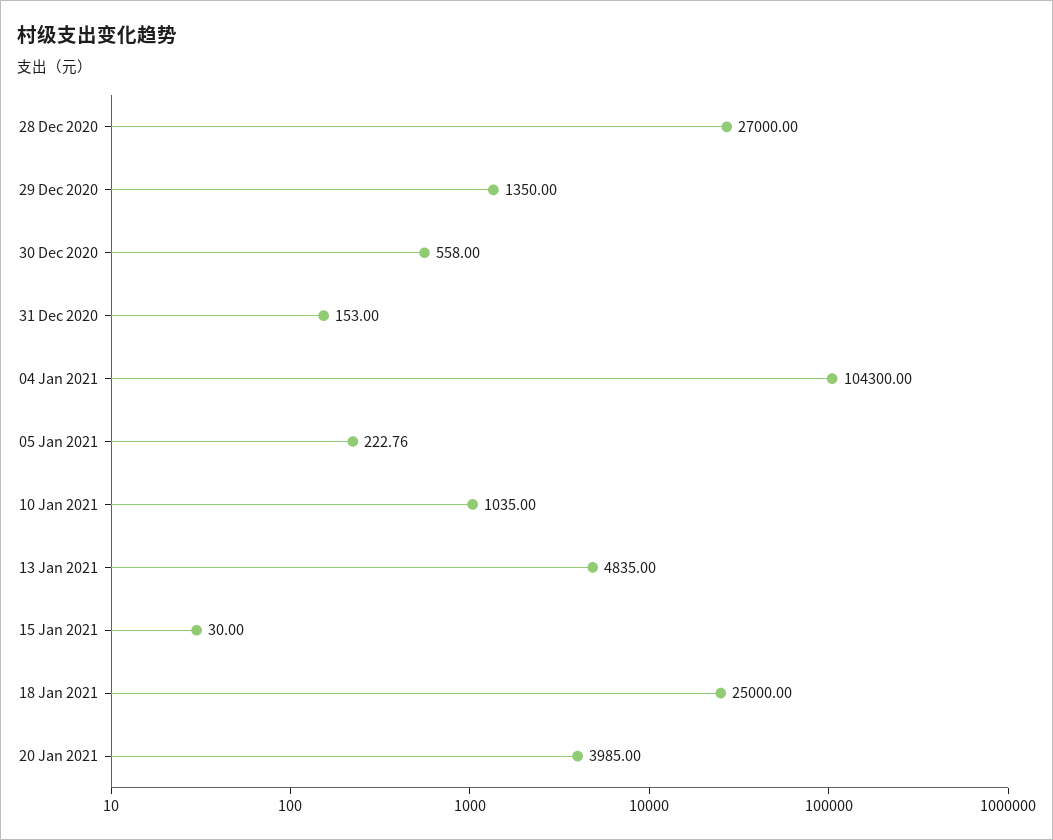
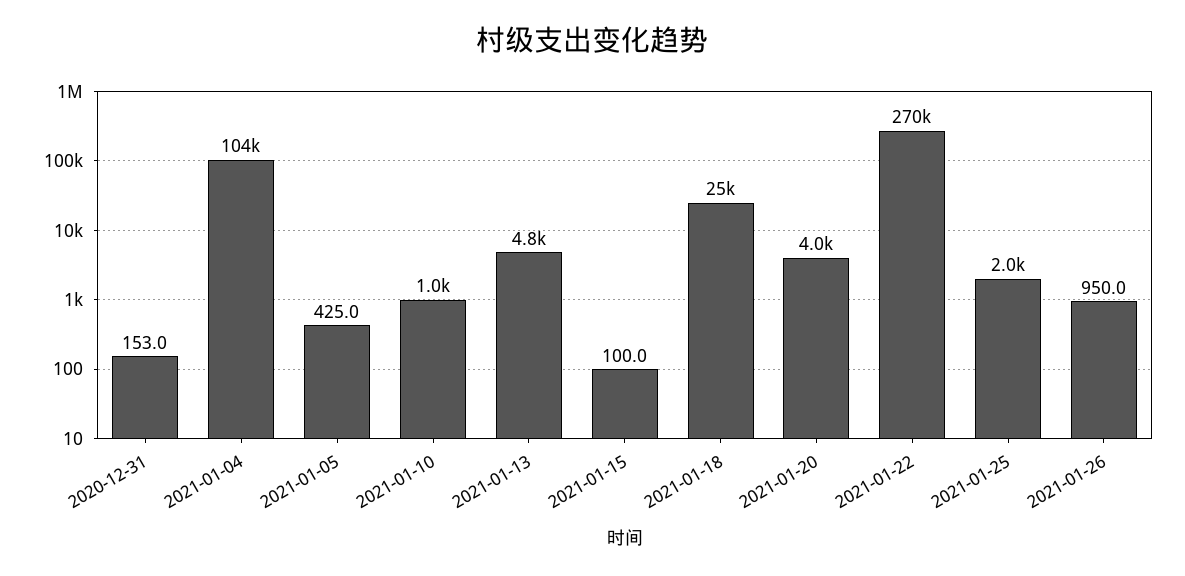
28 Dec 2020: 27000 -> none
29 Dec 2020: 1350 -> none
30 Dec 2020: 558 -> none
05 Jan 2021: 222.76 -> 425
15 Jan 2021: 30 -> 100
2021-01-22: none -> 270000
2021-01-25: none -> 2000
2021-01-26: none -> 950

